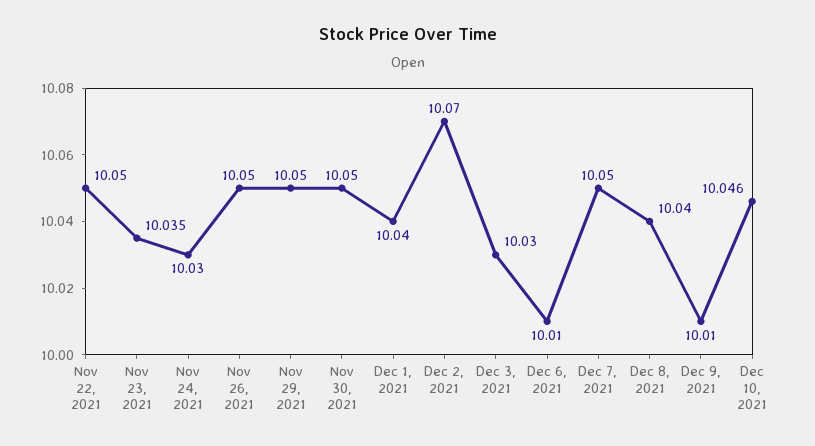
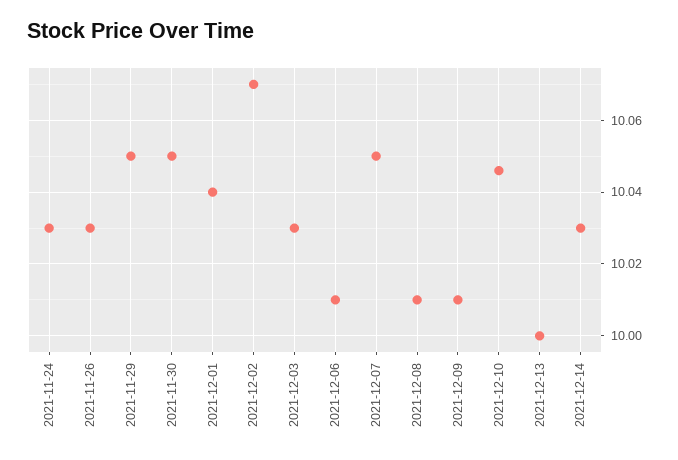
Nov 22, 2021: 10.05 -> none
Nov 23, 2021: 10.035 -> none
Nov 26, 2021: 10.05 -> 10.03
Dec 8, 2021: 10.04 -> 10.01
2021-12-13: none -> 10
2021-12-14: none -> 10.03

